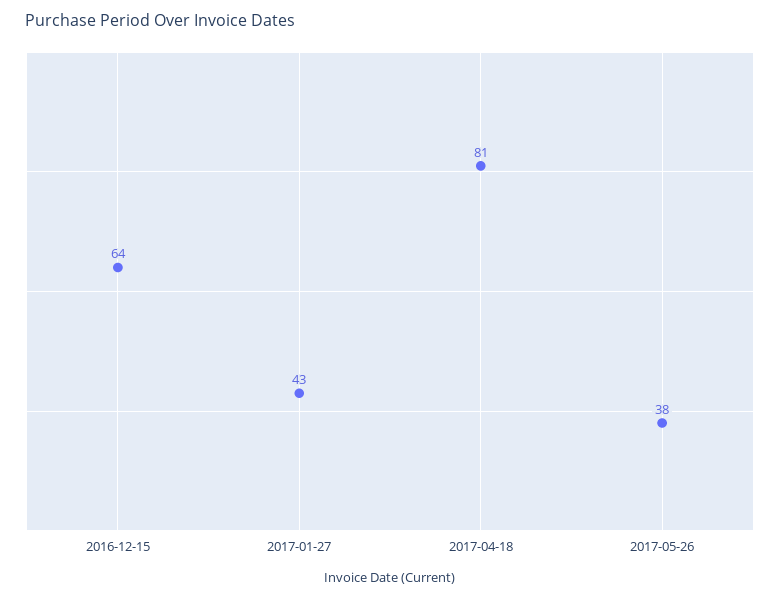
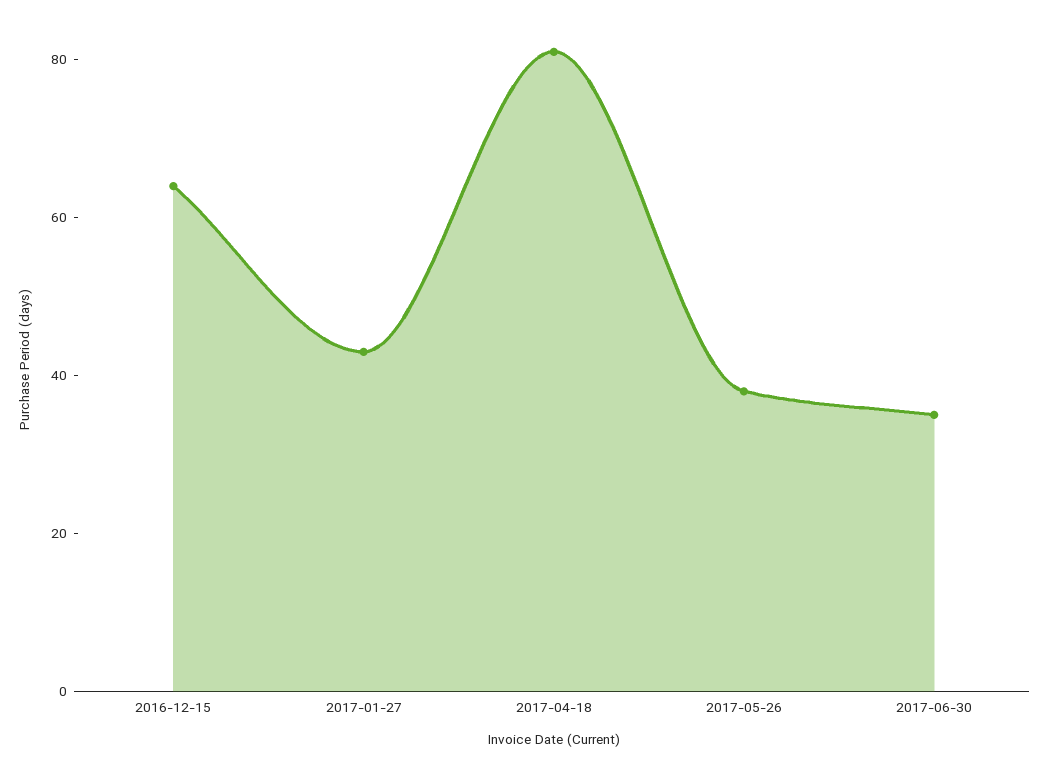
2017-06-30: none -> 35

